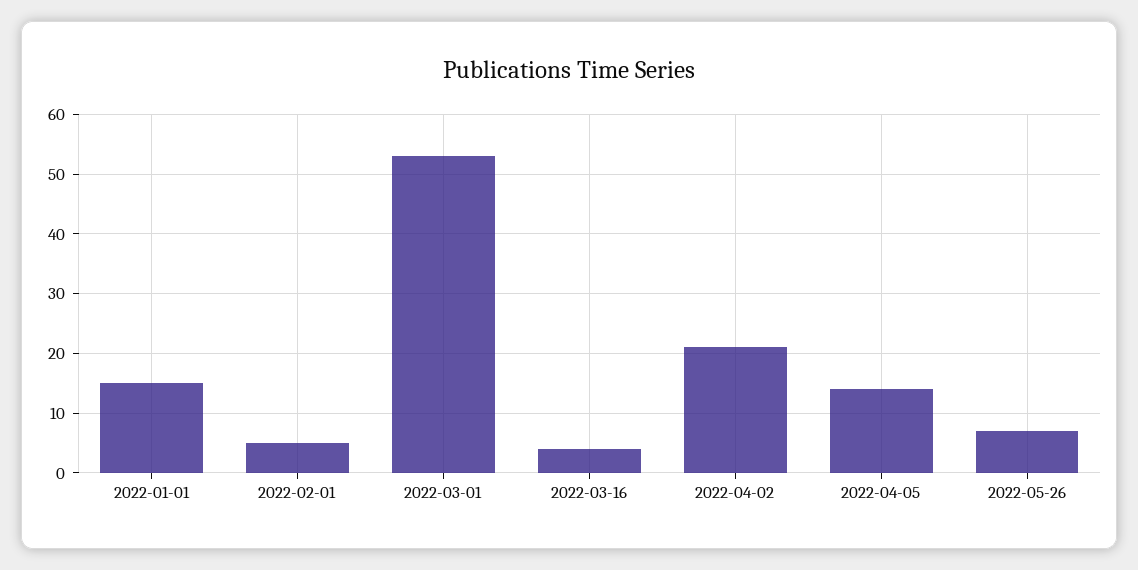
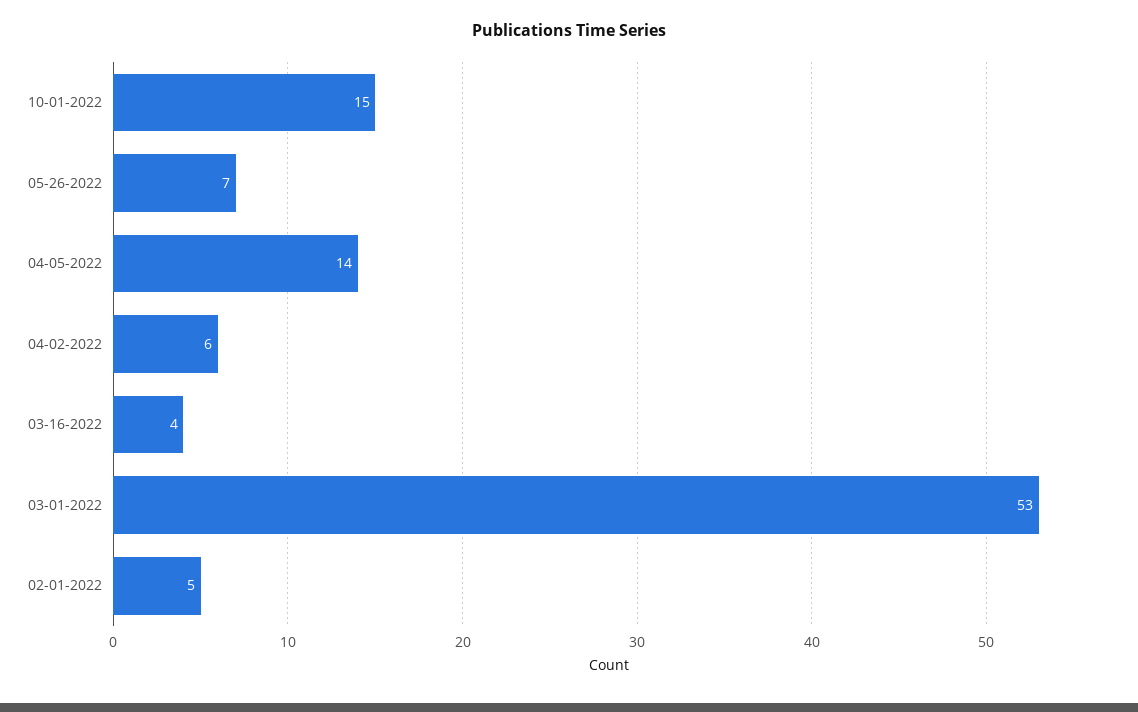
2022-01-01: 15 -> none
2022-04-02: 20 -> 6
10-01-2022: none -> 15

